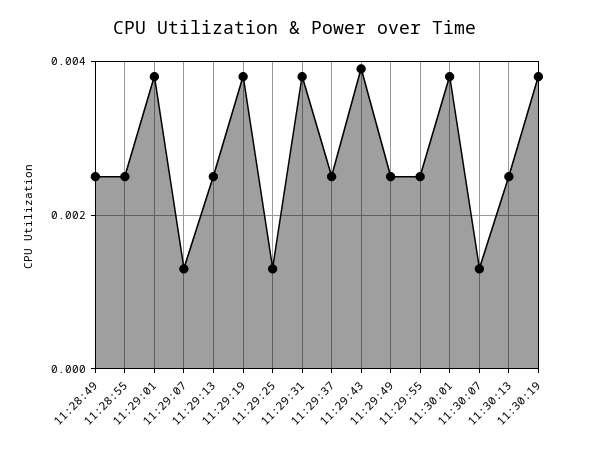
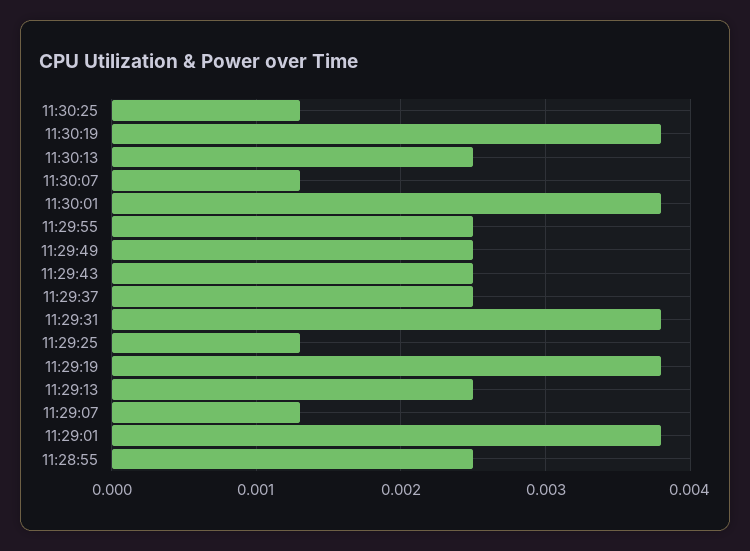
11:28:49: 0.0025 -> none
11:29:43: 0.004 -> 0.0025
11:30:25: none -> 0.0013

